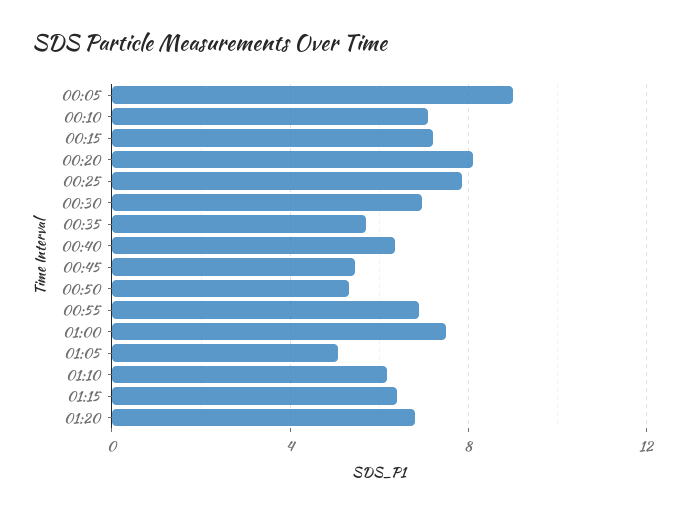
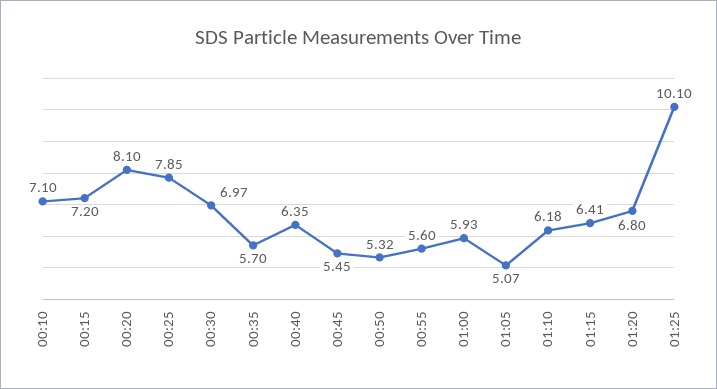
00:05: 9 -> none
00:55: 7 -> 5.6
01:00: 7.5 -> 5.93
01:25: none -> 10.1

